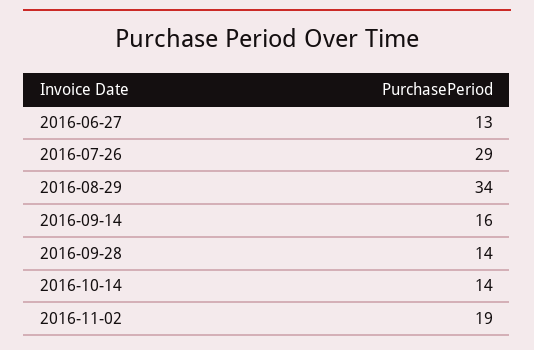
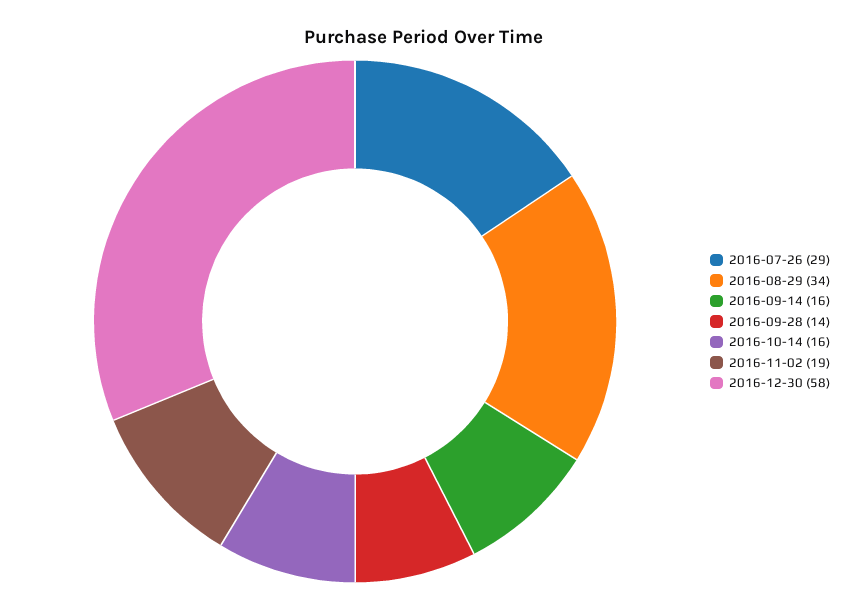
2016-06-27: 13 -> none
2016-10-14: 14 -> 16
2016-12-30: none -> 58

